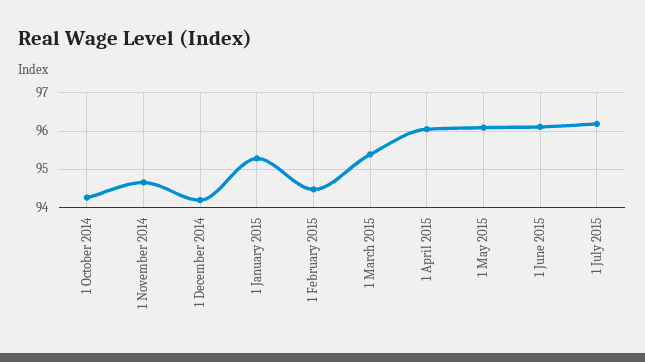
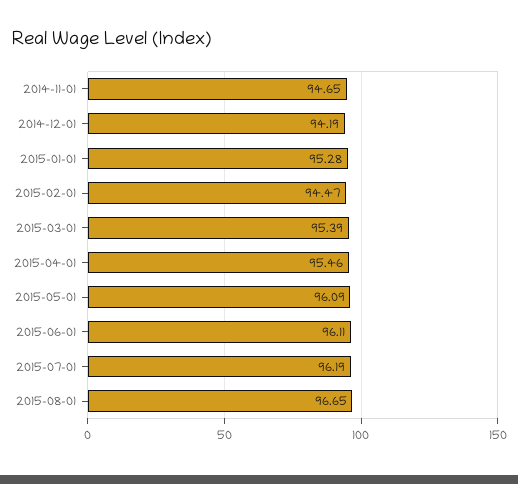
1 October 2014: 94.2 -> none
1 April 2015: 96 -> 95.46
2015-08-01: none -> 96.65

